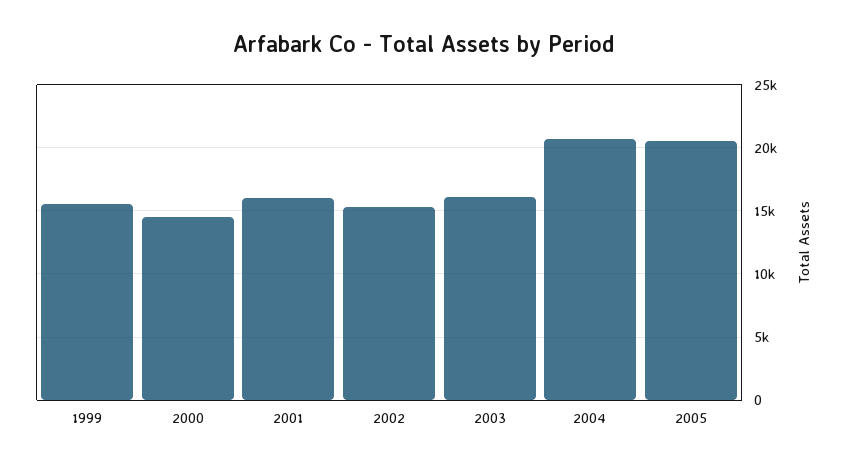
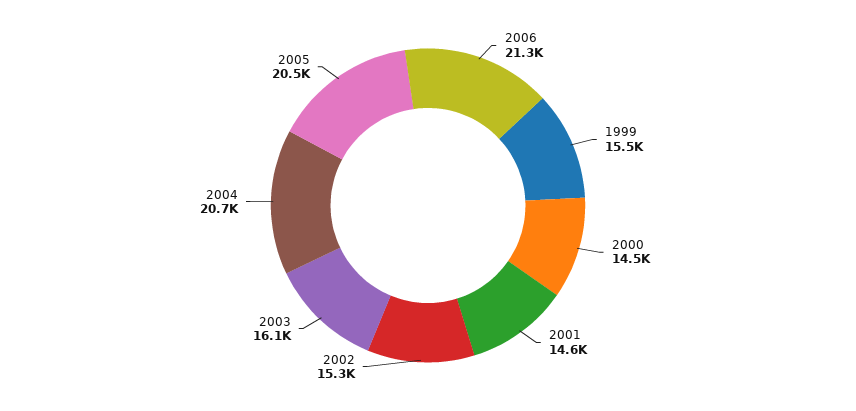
2001: 16000 -> 14600
2006: none -> 21300

